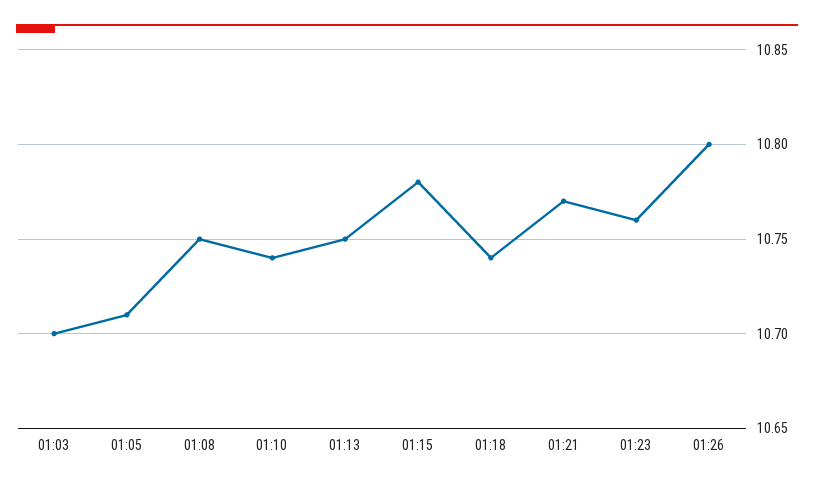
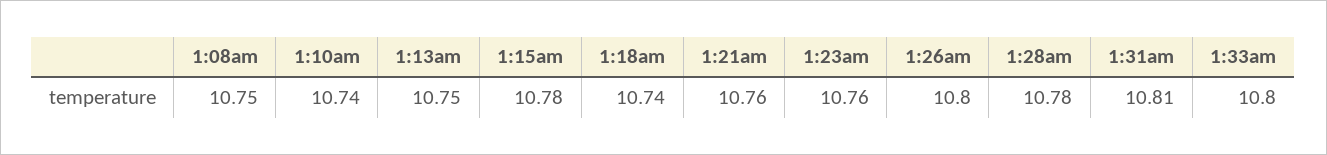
01:03: 10.7 -> none
01:05: 10.71 -> none
01:21: 10.77 -> 10.76
1:28am: none -> 10.78
1:31am: none -> 10.81
1:33am: none -> 10.8

